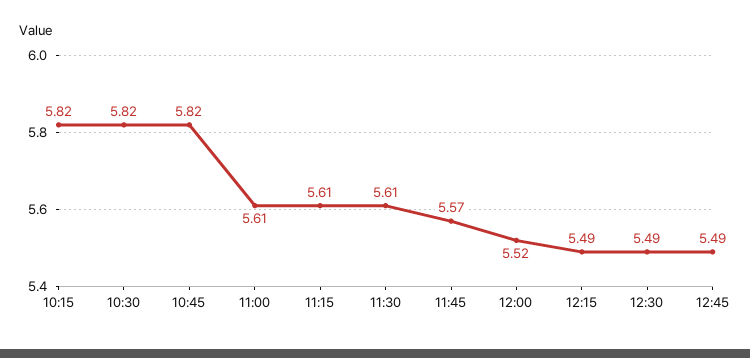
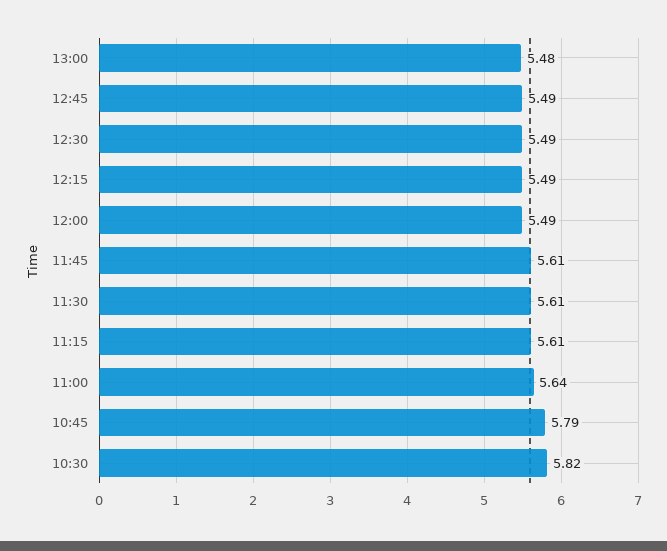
10:15: 5.82 -> none
10:45: 5.82 -> 5.79
11:00: 5.61 -> 5.64
11:45: 5.57 -> 5.61
12:00: 5.52 -> 5.49
13:00: none -> 5.48

